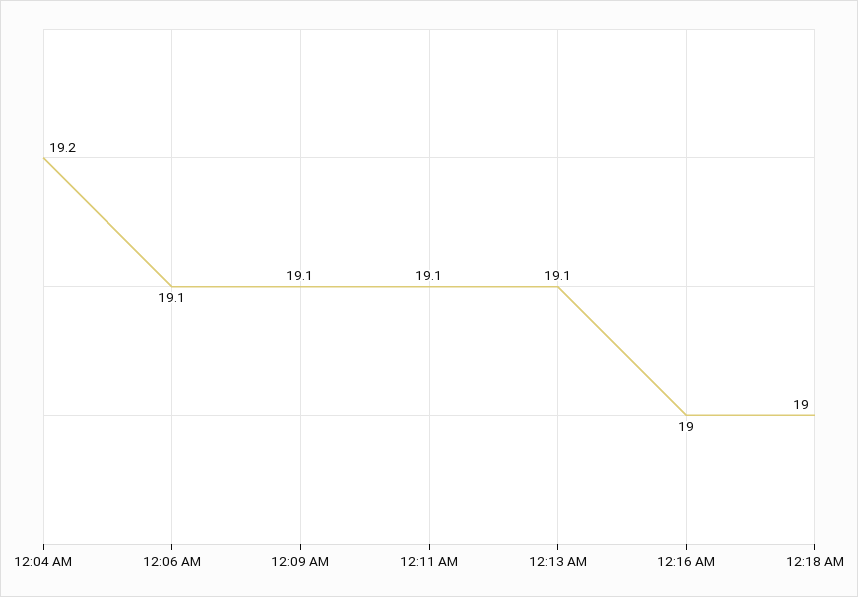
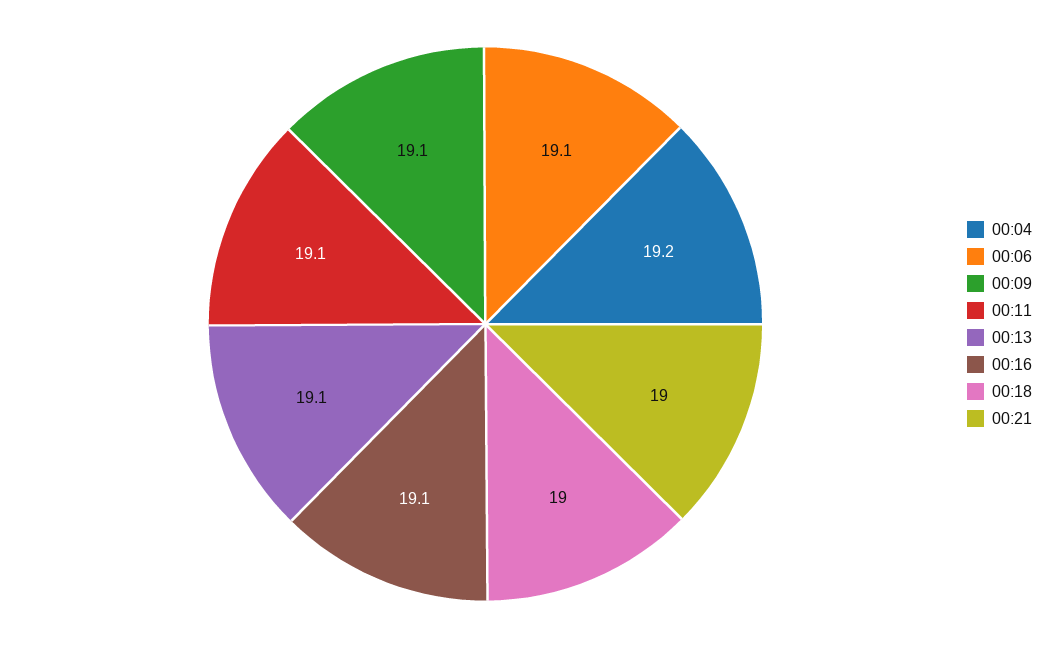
12:16 AM: 19 -> 19.1
00:21: none -> 19

